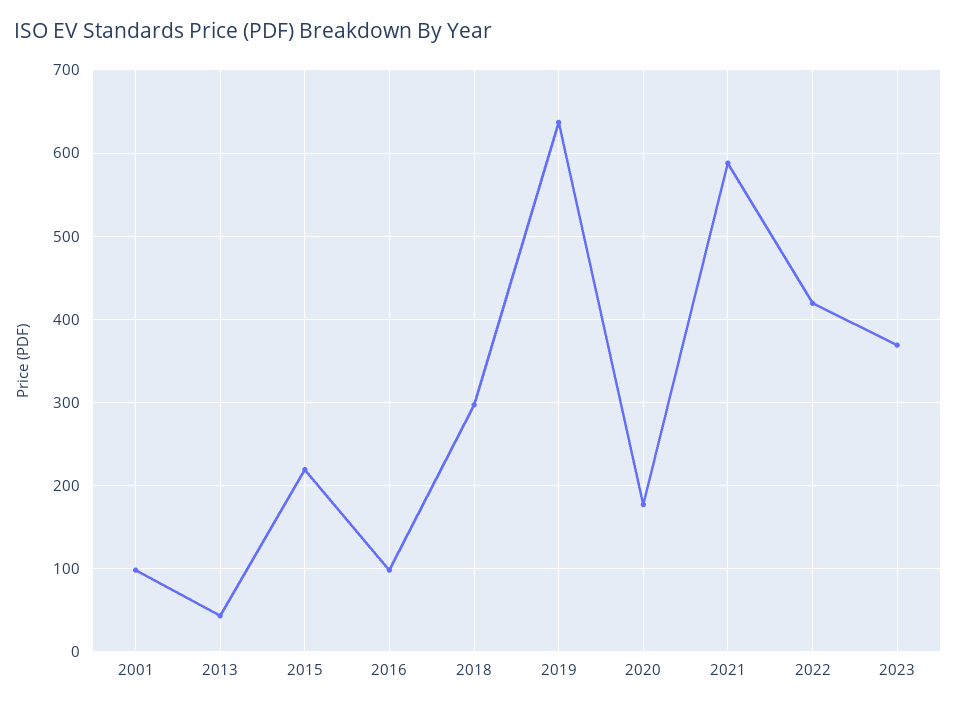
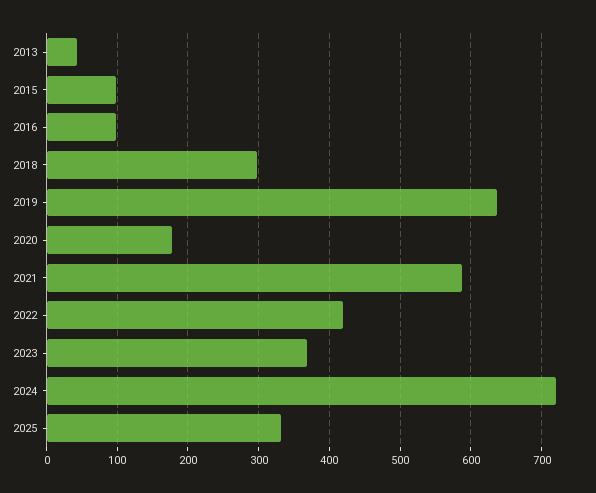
2001: 100 -> none
2015: 220 -> 100
2024: none -> 720
2025: none -> 330

